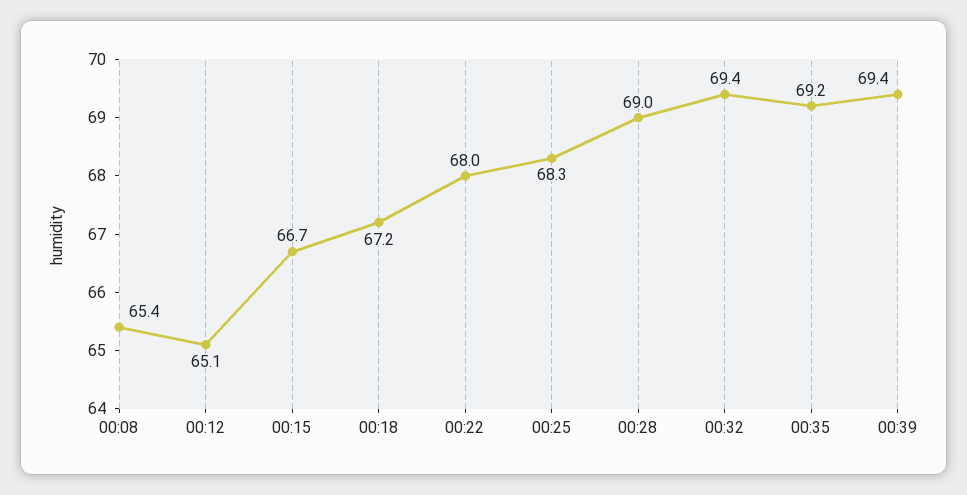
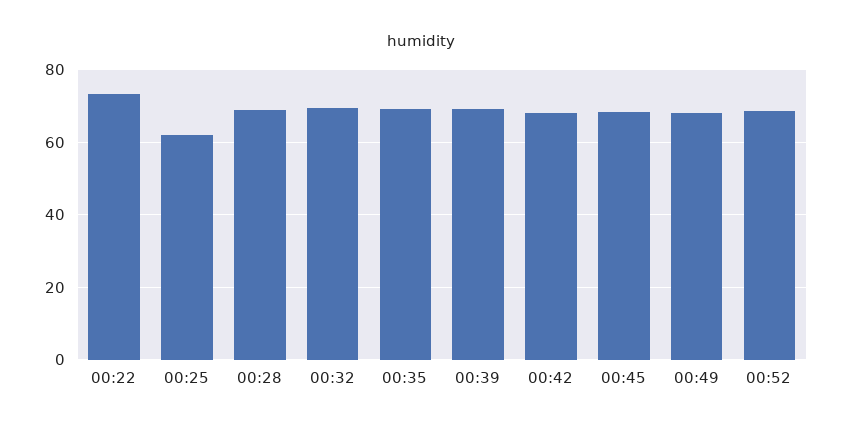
00:08: 65.4 -> none
00:12: 65.1 -> none
00:15: 66.7 -> none
00:18: 67.2 -> none
00:22: 68 -> 74
00:25: 68.3 -> 62
00:42: none -> 68
00:45: none -> 68
00:49: none -> 68
00:52: none -> 68

